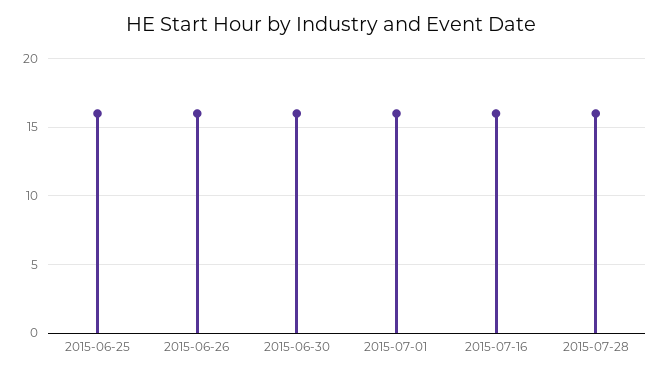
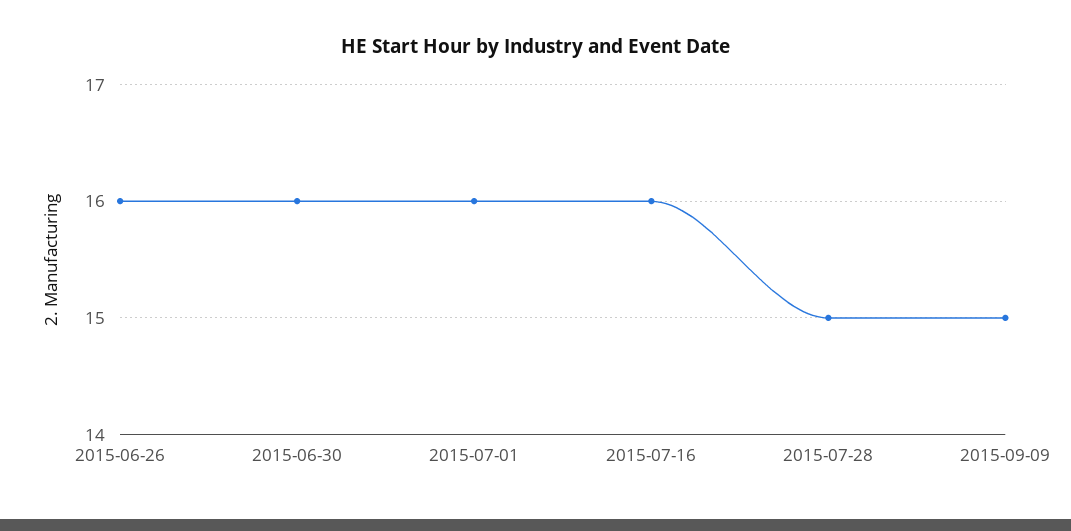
2015-06-25: 16 -> none
2015-07-28: 16 -> 15
2015-09-09: none -> 15

